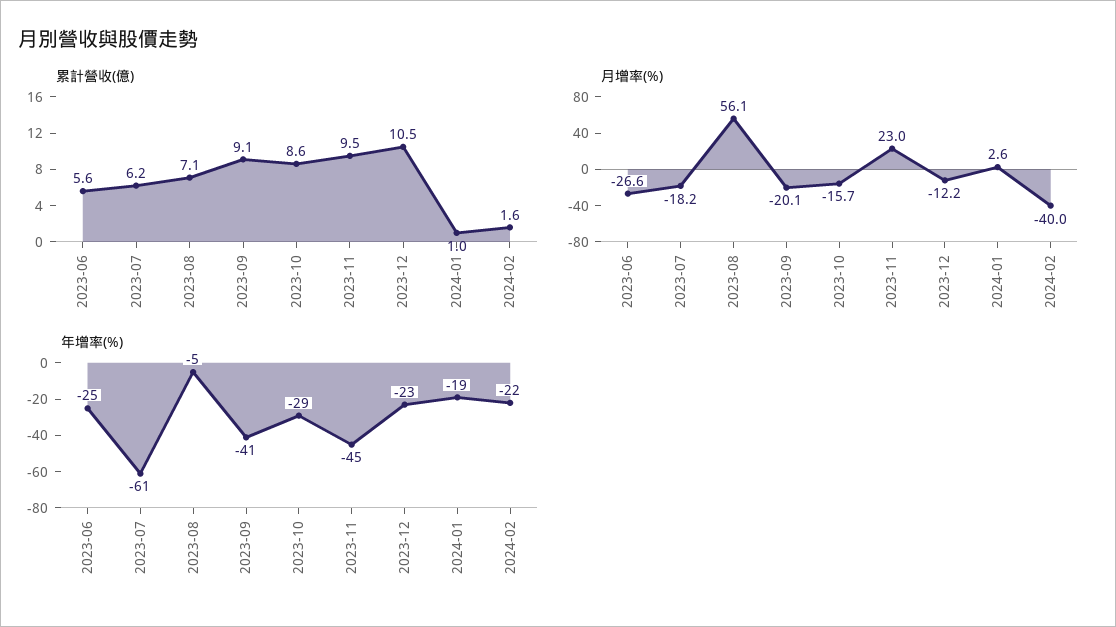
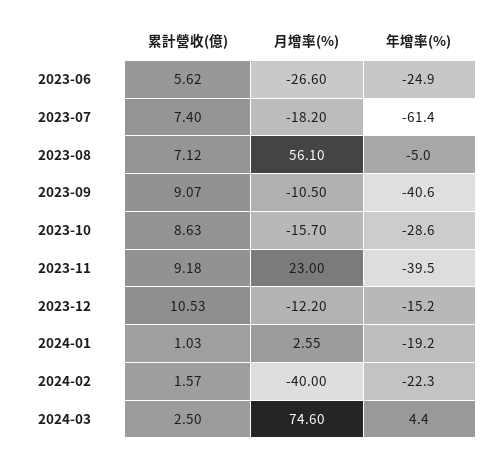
累計營收(億), 2023-07: 6.2 -> 7.4
累計營收(億), 2023-11: 9.5 -> 9.18
月增率(%), 2023-09: -20.1 -> -10.5
年增率(%), 2023-11: -45 -> -39.5
年增率(%), 2023-12: -23 -> -15.2
累計營收(億), 2024-03: none -> 2.5
月增率(%), 2024-03: none -> 74.6
年增率(%), 2024-03: none -> 4.4

